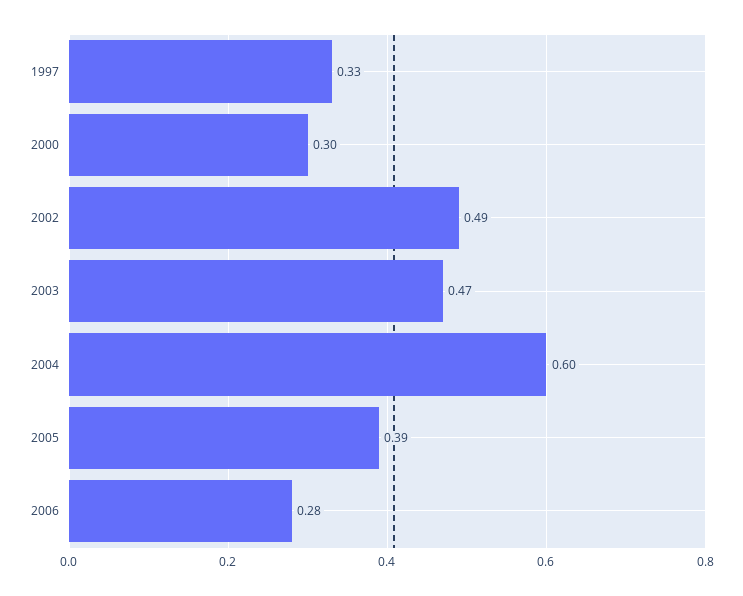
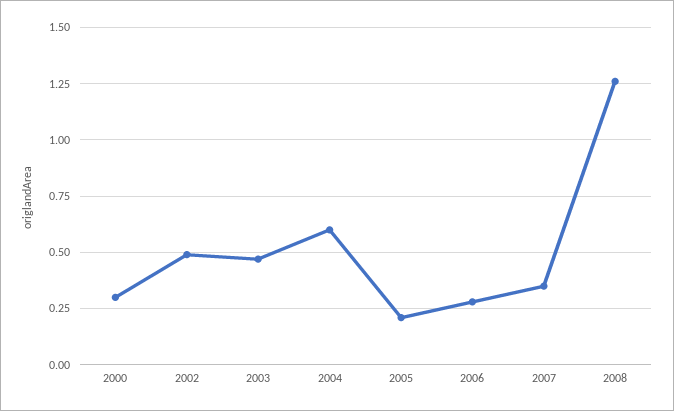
1997: 0.33 -> none
2005: 0.39 -> 0.2
2007: none -> 0.35
2008: none -> 1.25

